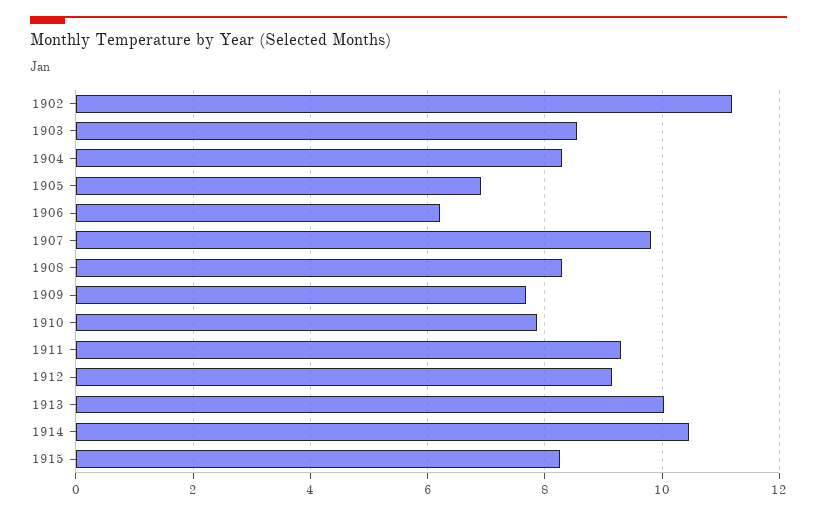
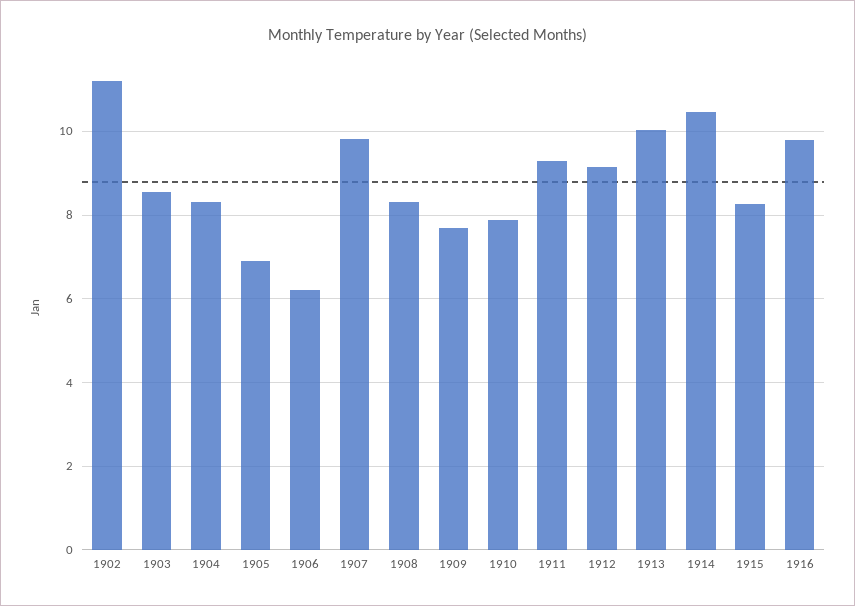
1916: none -> 9.8

